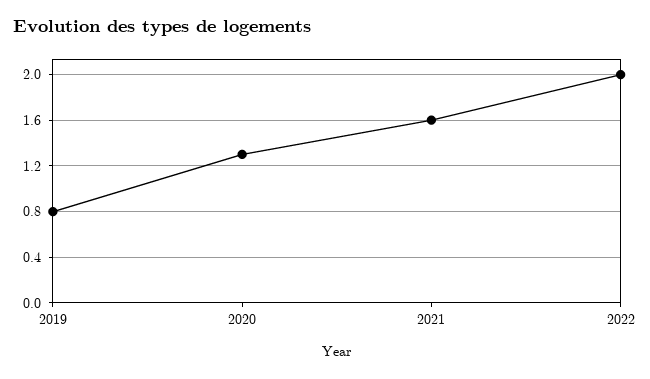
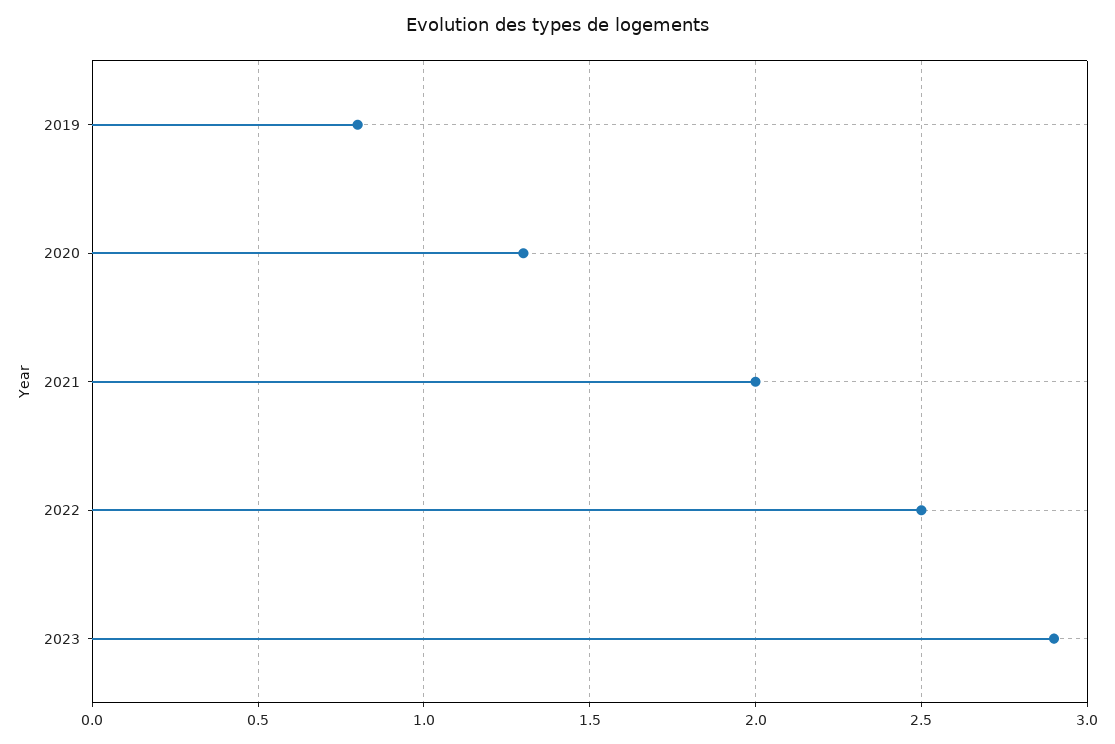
2021: 1.6 -> 2
2022: 2 -> 2.5
2023: none -> 2.9

